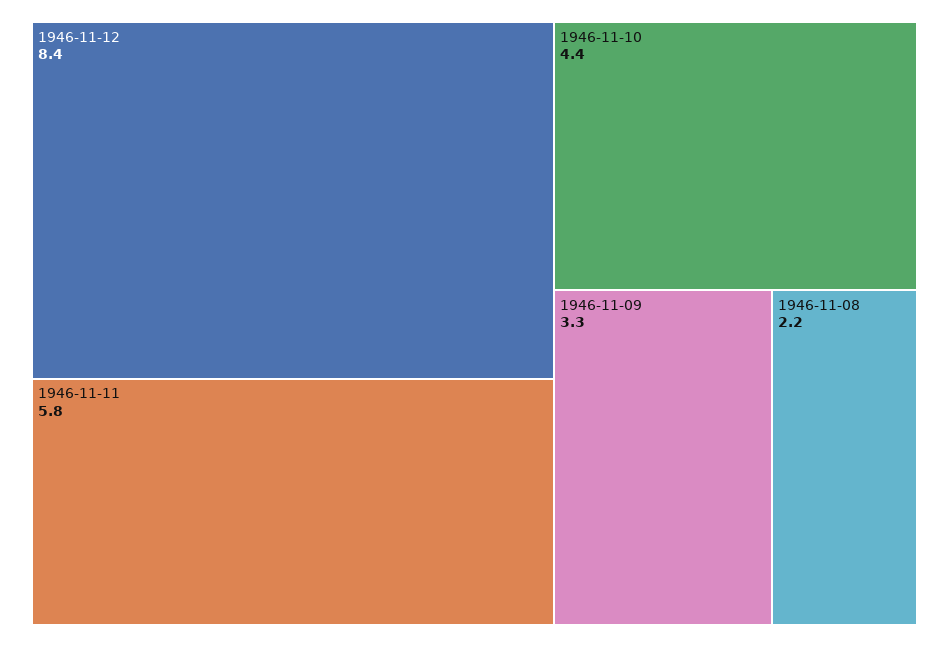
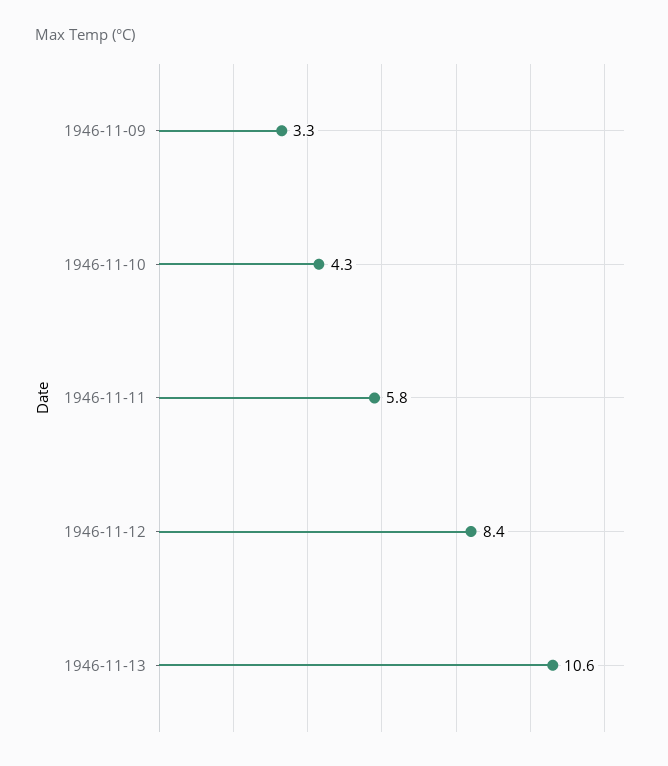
1946-11-10: 4.4 -> 4.3
1946-11-08: 2.2 -> none
1946-11-13: none -> 10.6

